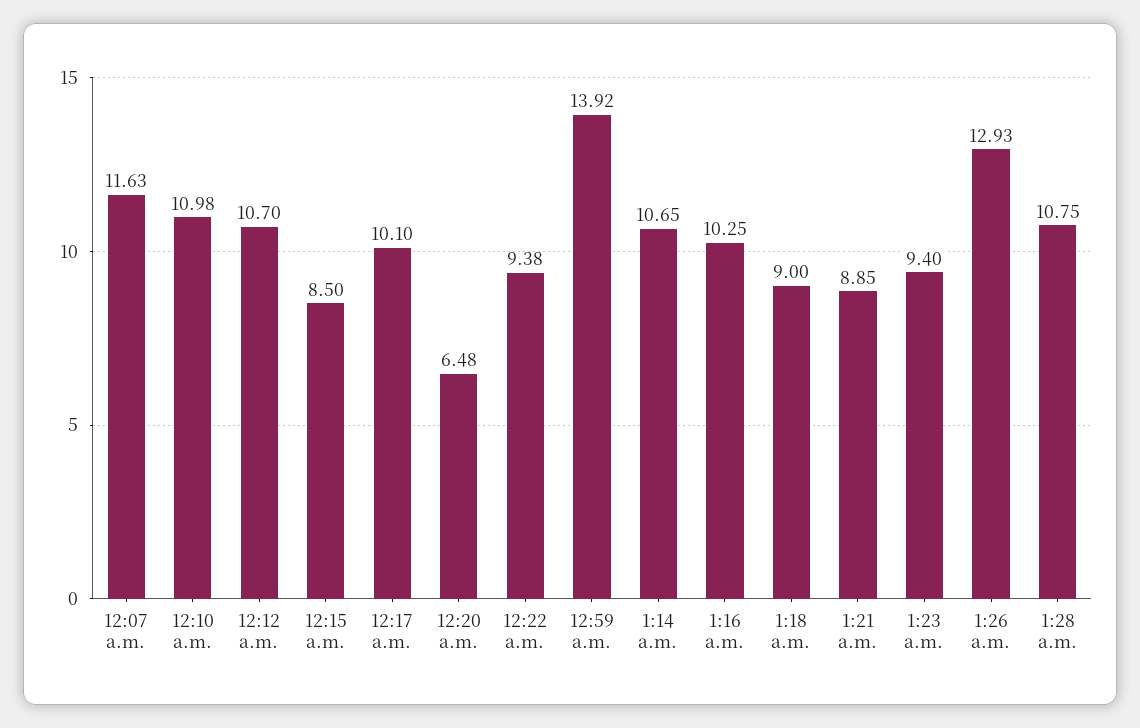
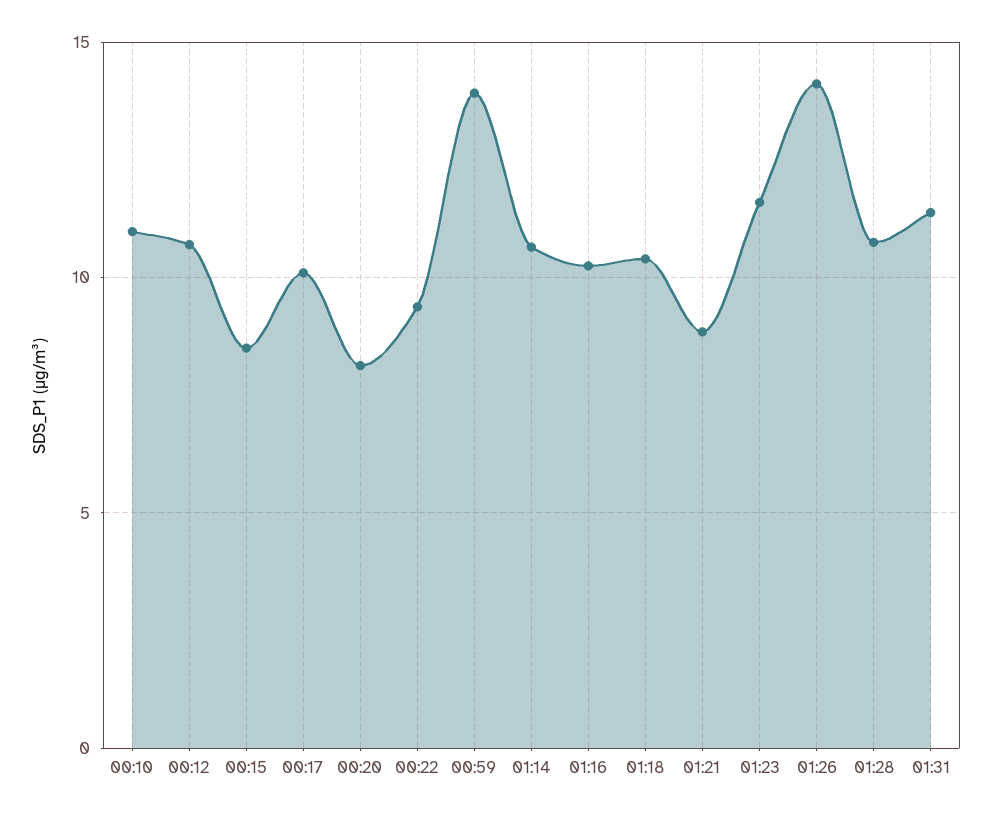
12:07 a.m.: 11.63 -> none
12:20 a.m.: 6.48 -> 8
1:18 a.m.: 9 -> 10.5
1:23 a.m.: 9.4 -> 11.5
1:26 a.m.: 12.93 -> 14
01:31: none -> 11.5

